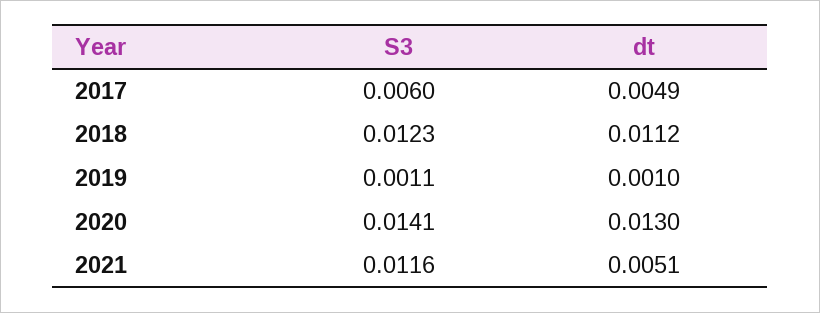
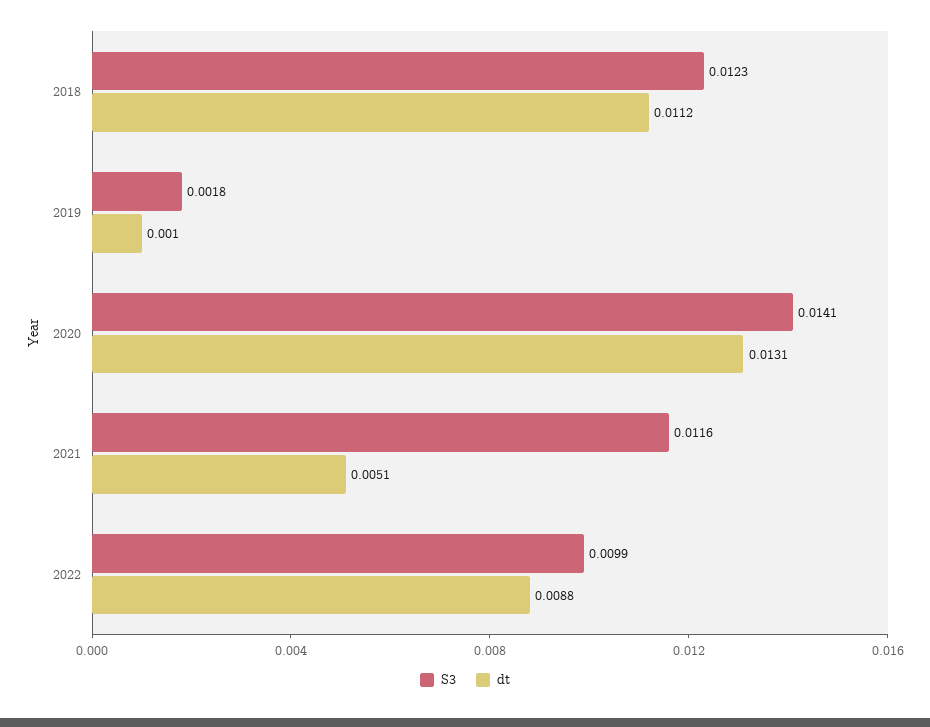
S3, 2017: 0.006 -> none
dt, 2017: 0.0049 -> none
S3, 2019: 0.0011 -> 0.0018
dt, 2020: 0.013 -> 0.0131
S3, 2022: none -> 0.0099
dt, 2022: none -> 0.0088

